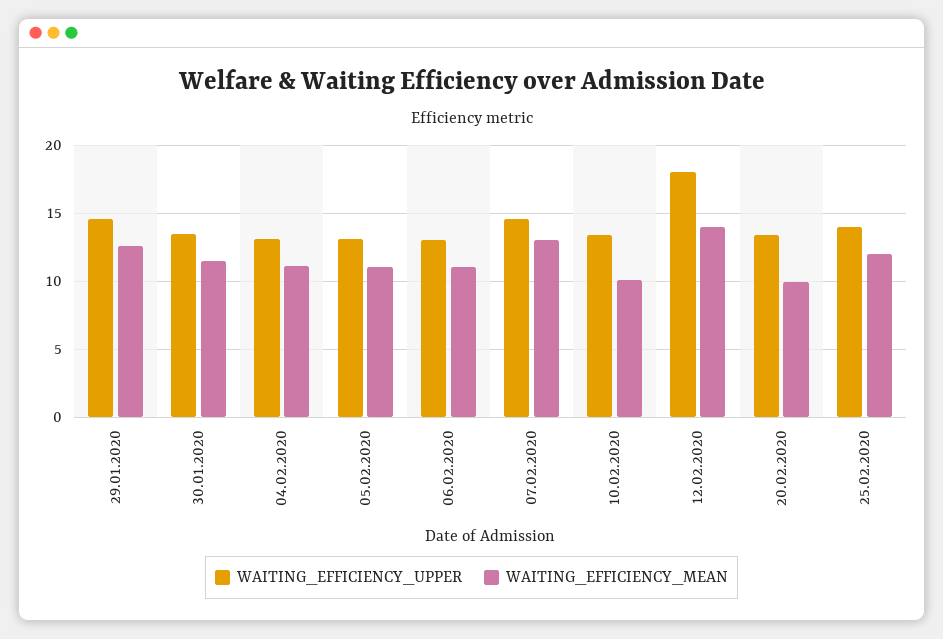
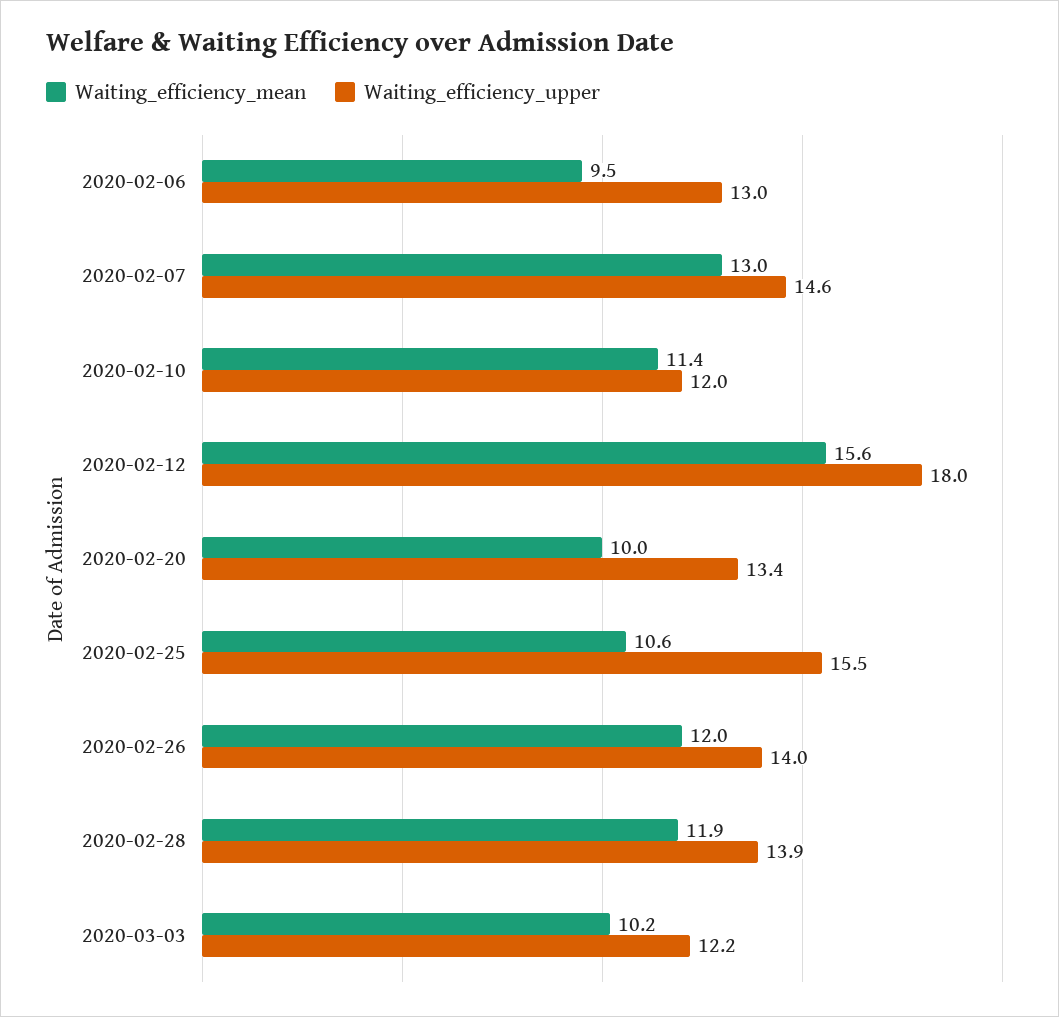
WAITING_EFFICIENCY_UPPER, 29.01.2020: 14.5 -> none
WAITING_EFFICIENCY_MEAN, 29.01.2020: 12.5 -> none
WAITING_EFFICIENCY_UPPER, 30.01.2020: 13.5 -> none
WAITING_EFFICIENCY_MEAN, 30.01.2020: 11.5 -> none
WAITING_EFFICIENCY_UPPER, 04.02.2020: 13 -> none
WAITING_EFFICIENCY_MEAN, 04.02.2020: 11 -> none
WAITING_EFFICIENCY_UPPER, 05.02.2020: 13 -> none
WAITING_EFFICIENCY_MEAN, 05.02.2020: 11 -> none
WAITING_EFFICIENCY_MEAN, 06.02.2020: 11 -> 9.5
WAITING_EFFICIENCY_UPPER, 10.02.2020: 13.5 -> 12
WAITING_EFFICIENCY_MEAN, 10.02.2020: 10 -> 11.4
WAITING_EFFICIENCY_MEAN, 12.02.2020: 14 -> 15.6
WAITING_EFFICIENCY_UPPER, 25.02.2020: 14 -> 15.5
WAITING_EFFICIENCY_MEAN, 25.02.2020: 12 -> 10.6
WAITING_EFFICIENCY_MEAN, 2020-02-26: none -> 12
WAITING_EFFICIENCY_UPPER, 2020-02-26: none -> 14
WAITING_EFFICIENCY_MEAN, 2020-02-28: none -> 11.9
WAITING_EFFICIENCY_UPPER, 2020-02-28: none -> 13.9
WAITING_EFFICIENCY_MEAN, 2020-03-03: none -> 10.2
WAITING_EFFICIENCY_UPPER, 2020-03-03: none -> 12.2

